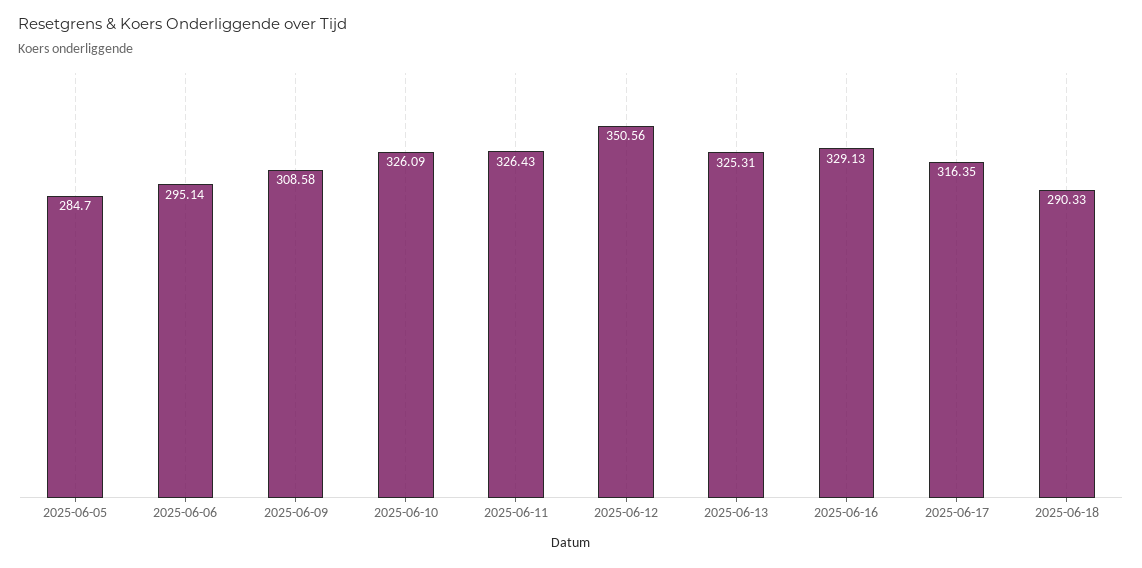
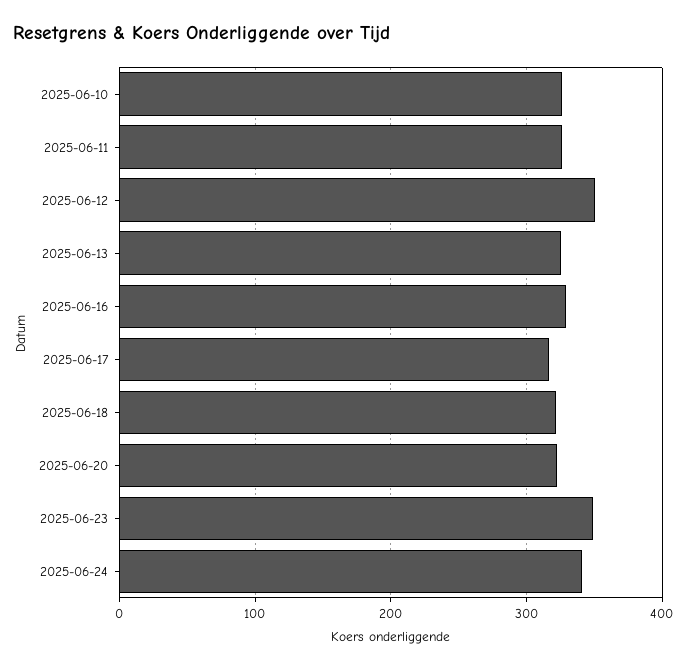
2025-06-05: 284.7 -> none
2025-06-06: 295.14 -> none
2025-06-09: 308.58 -> none
2025-06-18: 290.33 -> 320
2025-06-20: none -> 320
2025-06-23: none -> 350
2025-06-24: none -> 340

